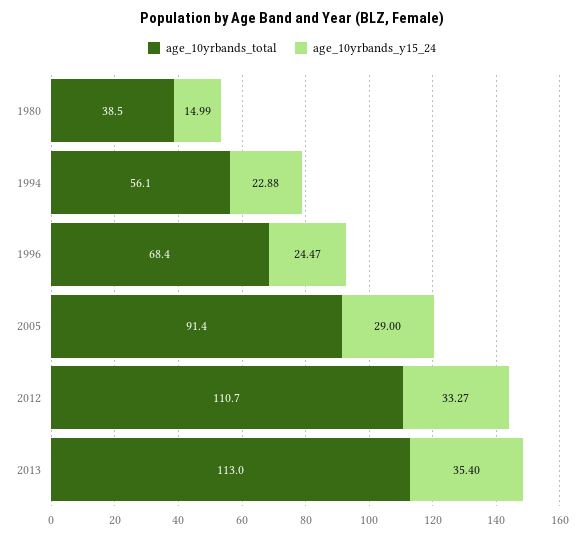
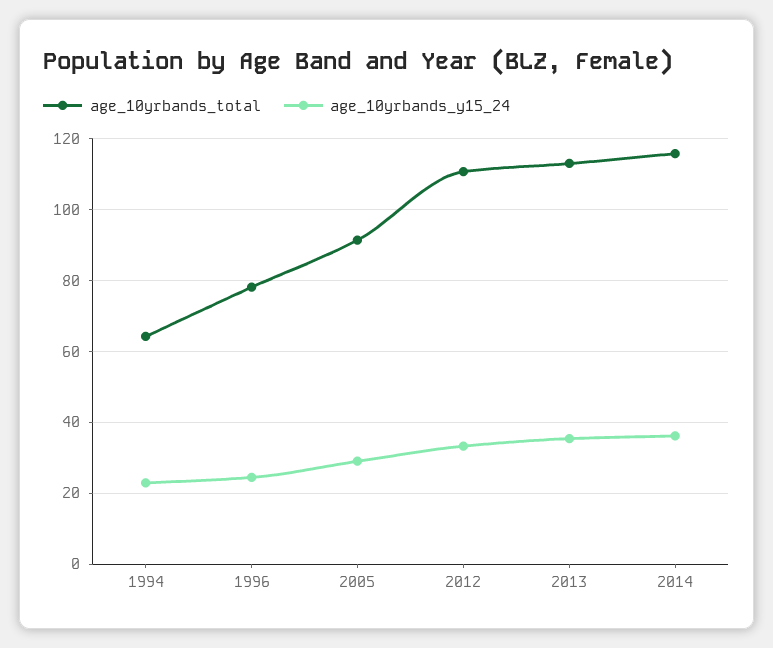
age_10yrbands_total, 1980: 38.5 -> none
age_10yrbands_y15_24, 1980: 14.99 -> none
age_10yrbands_total, 1994: 56.1 -> 64
age_10yrbands_total, 1996: 68.4 -> 78
age_10yrbands_total, 2014: none -> 116
age_10yrbands_y15_24, 2014: none -> 36

